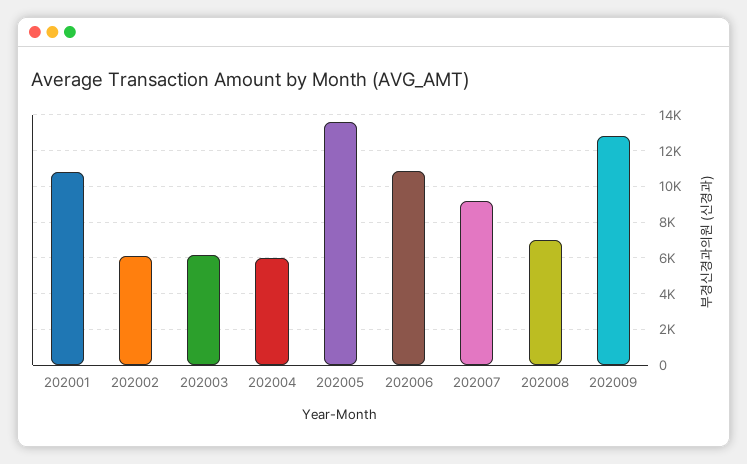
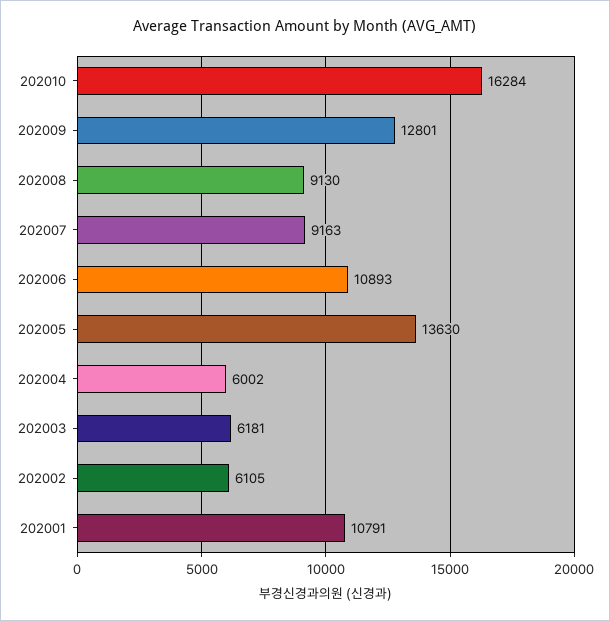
202008: 7000 -> 9130
202010: none -> 16284

